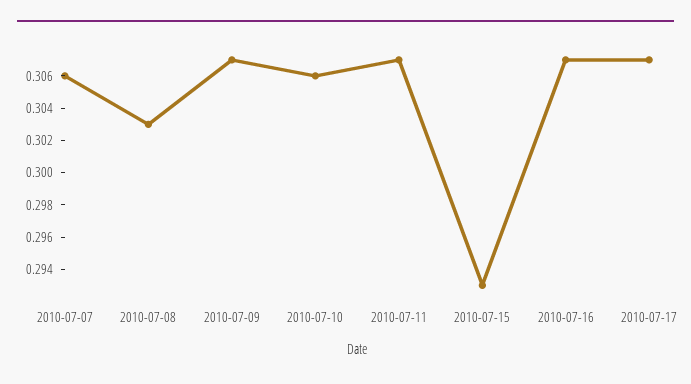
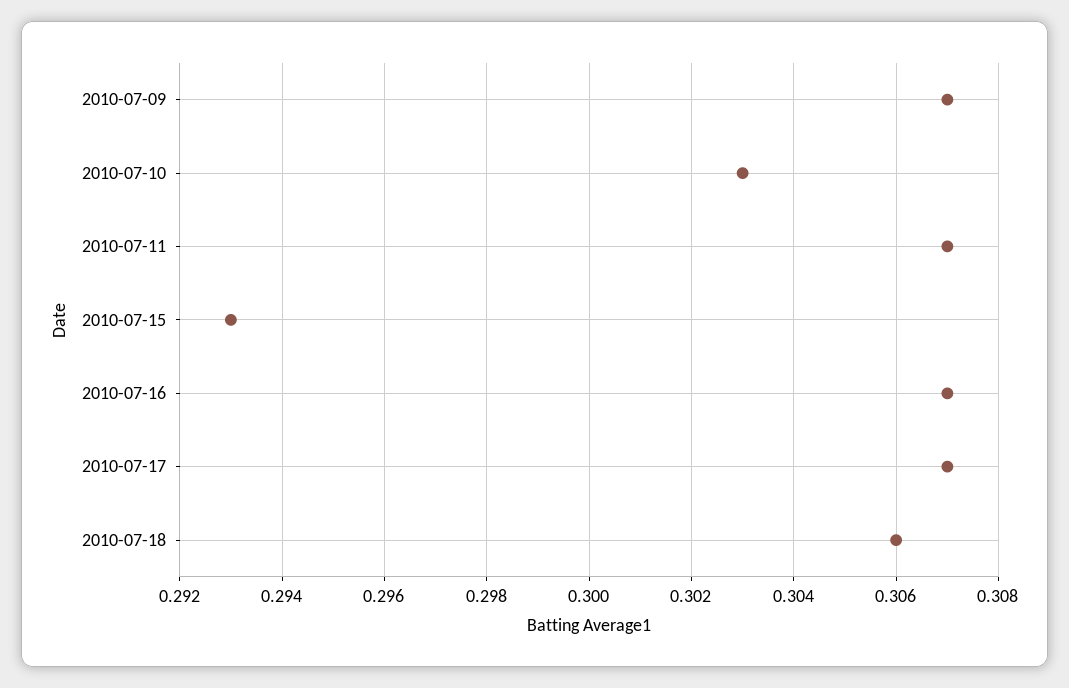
2010-07-07: 0.306 -> none
2010-07-08: 0.303 -> none
2010-07-10: 0.306 -> 0.303
2010-07-18: none -> 0.306

